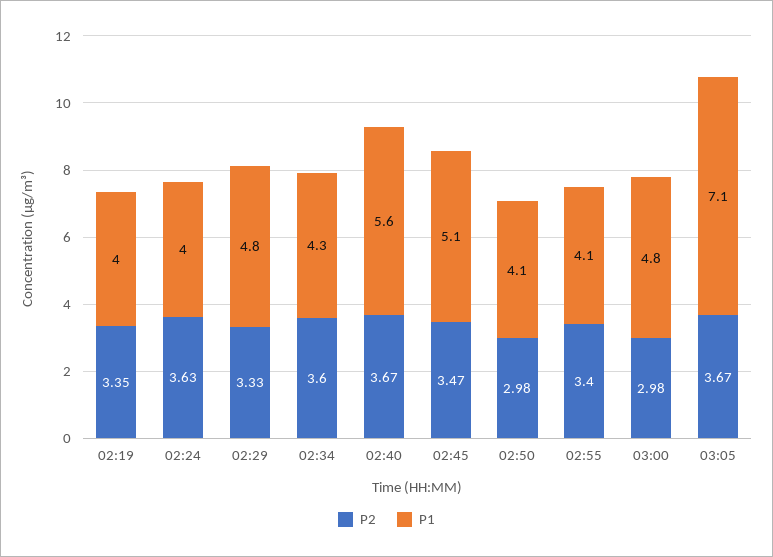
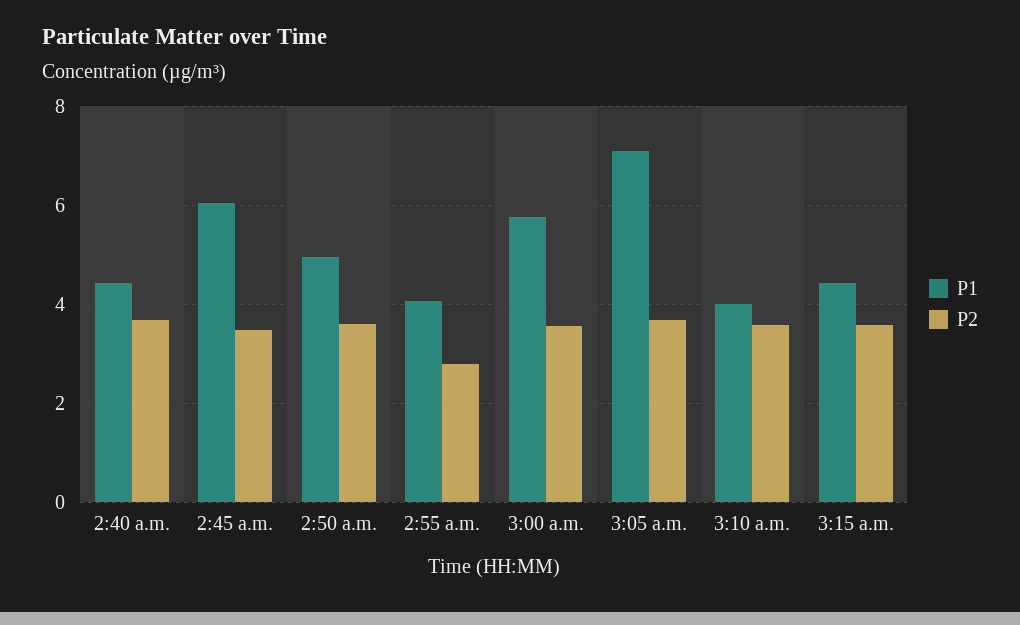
P2, 02:19: 3.35 -> none
P1, 02:19: 4 -> none
P2, 02:24: 3.63 -> none
P1, 02:24: 4 -> none
P2, 02:29: 3.33 -> none
P1, 02:29: 4.8 -> none
P2, 02:34: 3.6 -> none
P1, 02:34: 4.3 -> none
P1, 02:40: 5.6 -> 4.4
P1, 02:45: 5.1 -> 6
P2, 02:50: 2.98 -> 3.6
P1, 02:50: 4.1 -> 5
P2, 02:55: 3.4 -> 2.8
P2, 03:00: 2.98 -> 3.6
P1, 03:00: 4.8 -> 5.8
P1, 3:10 a.m.: none -> 4
P2, 3:10 a.m.: none -> 3.6
P1, 3:15 a.m.: none -> 4.4
P2, 3:15 a.m.: none -> 3.6

